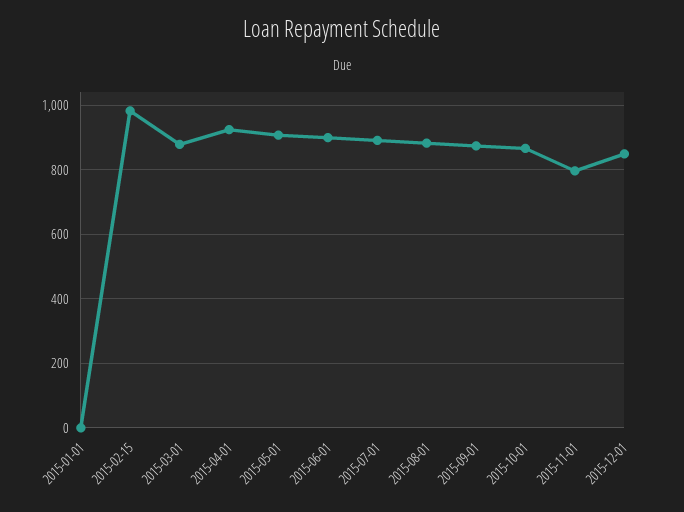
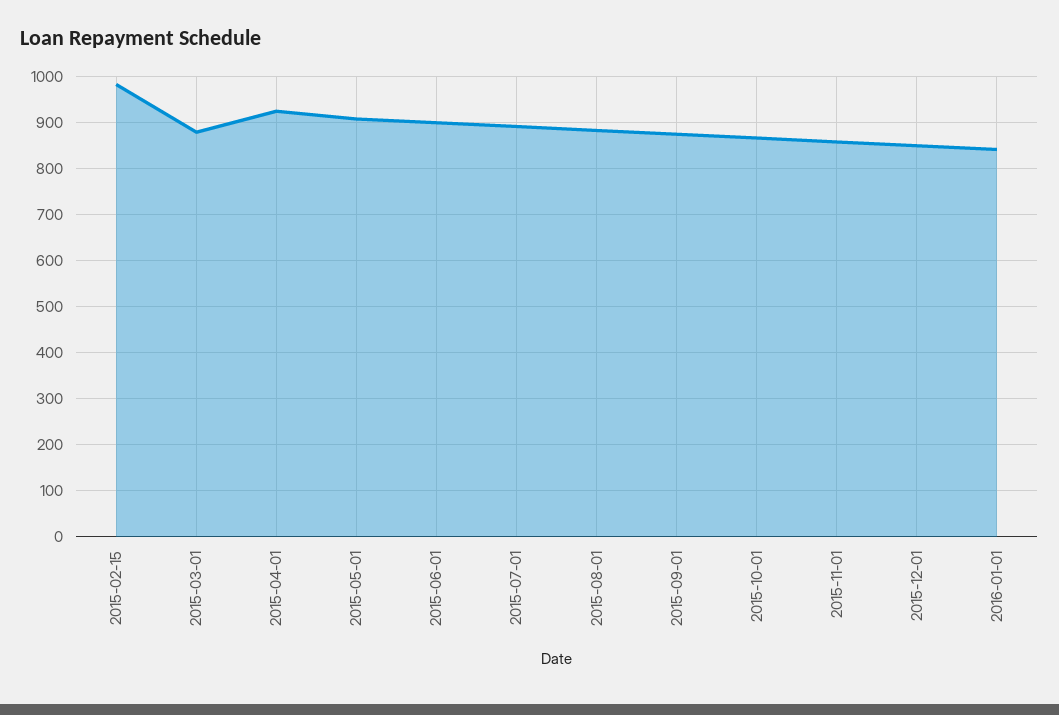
2015-01-01: 0 -> none
2015-11-01: 800 -> 860
2016-01-01: none -> 840

